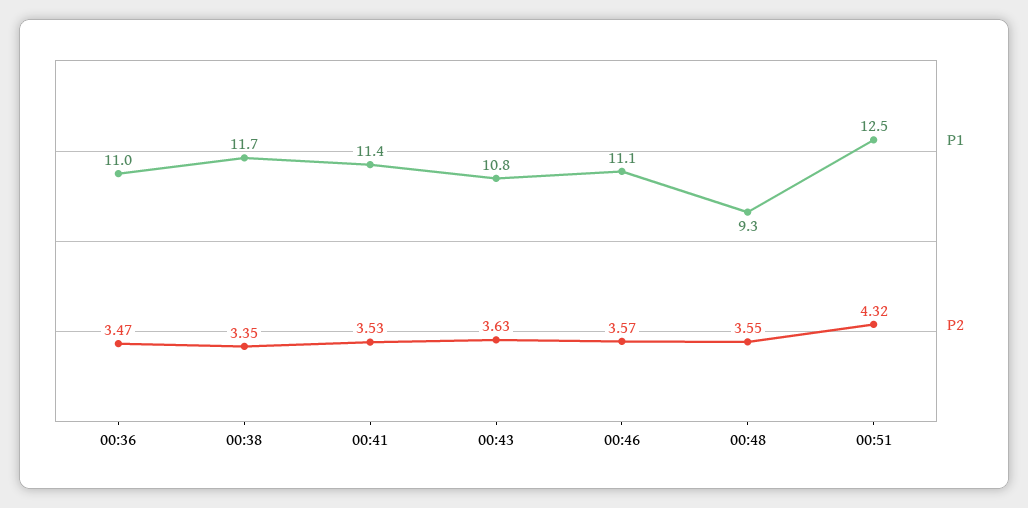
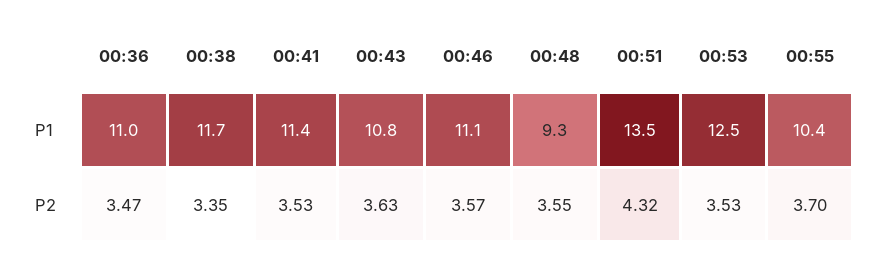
P1, 00:51: 12.5 -> 13.5
P1, 00:53: none -> 12.5
P1, 00:55: none -> 10.4
P2, 00:53: none -> 3.53
P2, 00:55: none -> 3.7

